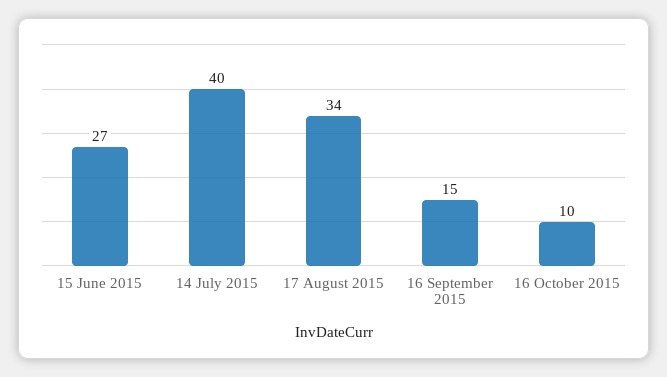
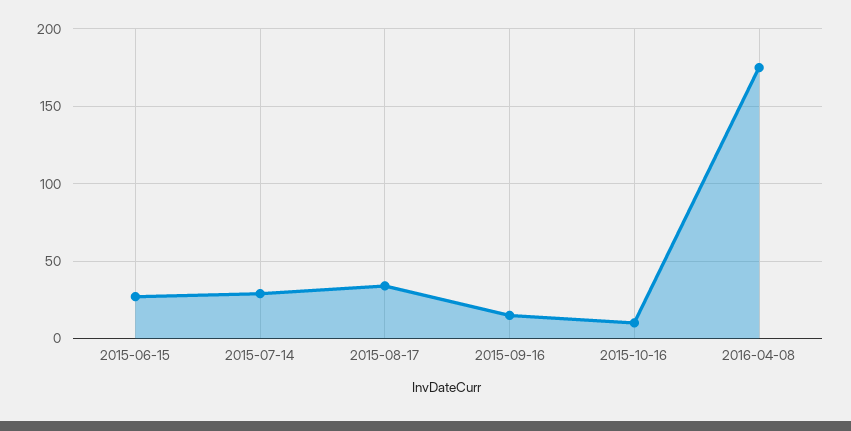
14 July 2015: 40 -> 30
2016-04-08: none -> 175

